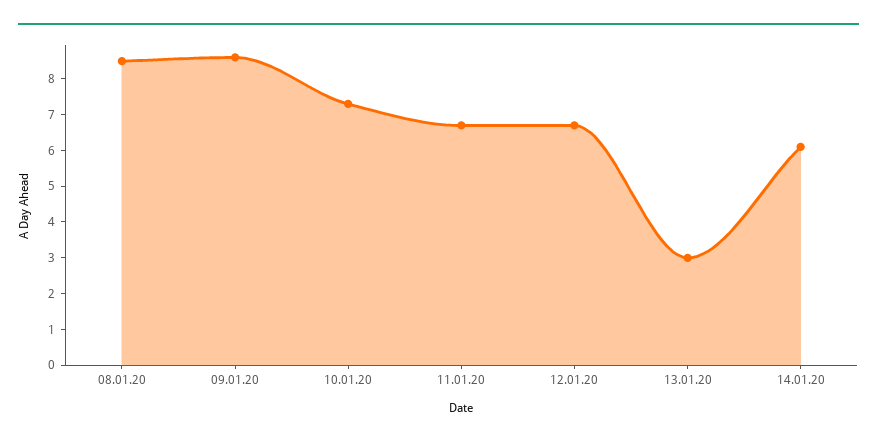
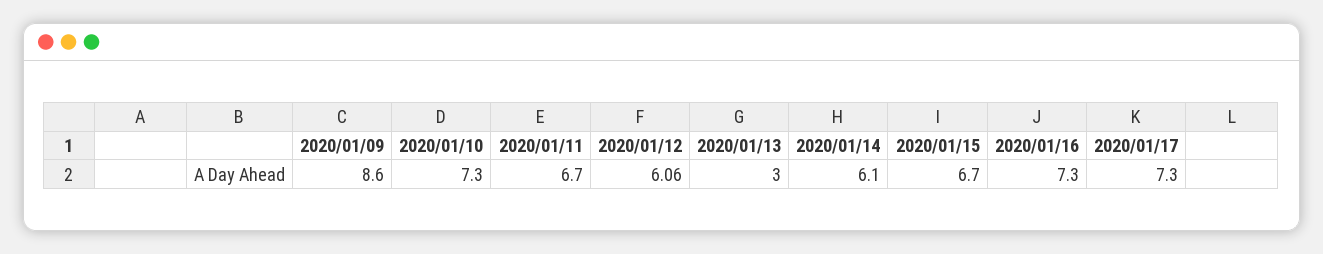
08.01.20: 8.5 -> none
12.01.20: 6.75 -> 6.06
2020/01/15: none -> 6.7
2020/01/16: none -> 7.3
2020/01/17: none -> 7.3

